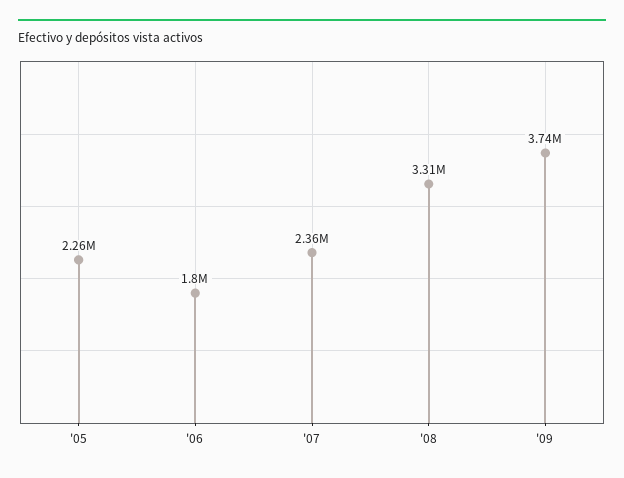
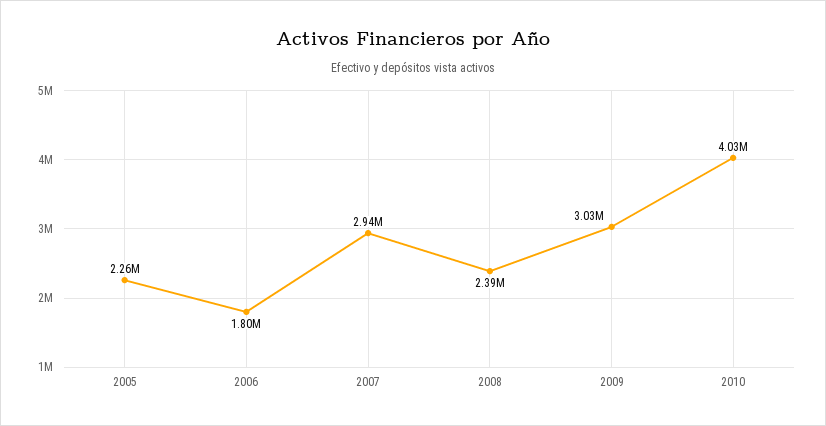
'07: 2360000 -> 2940000
'08: 3310000 -> 2390000
'09: 3740000 -> 3030000
2010: none -> 4030000

